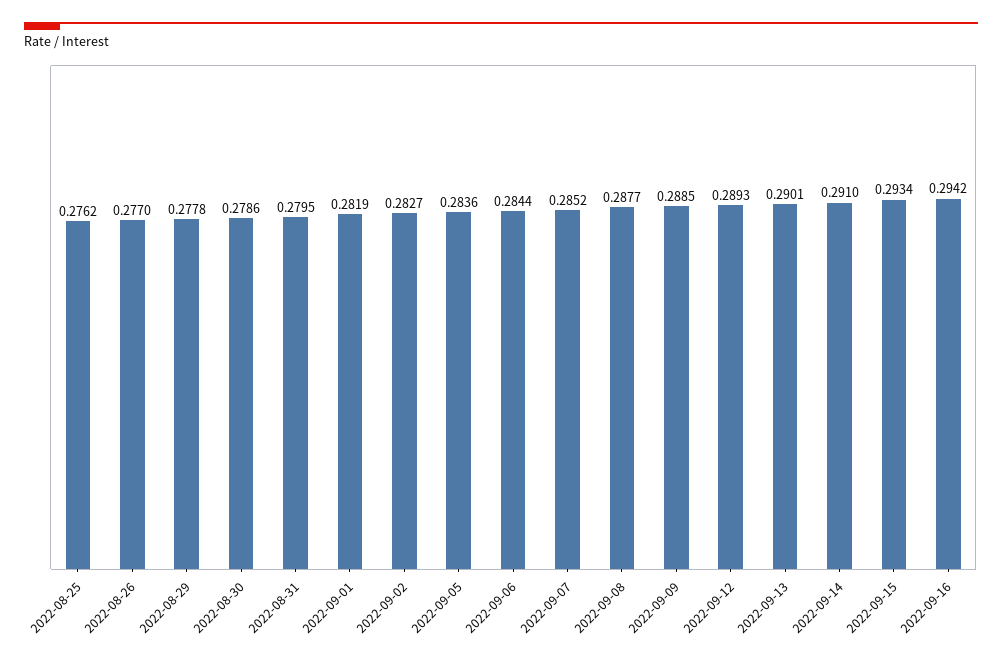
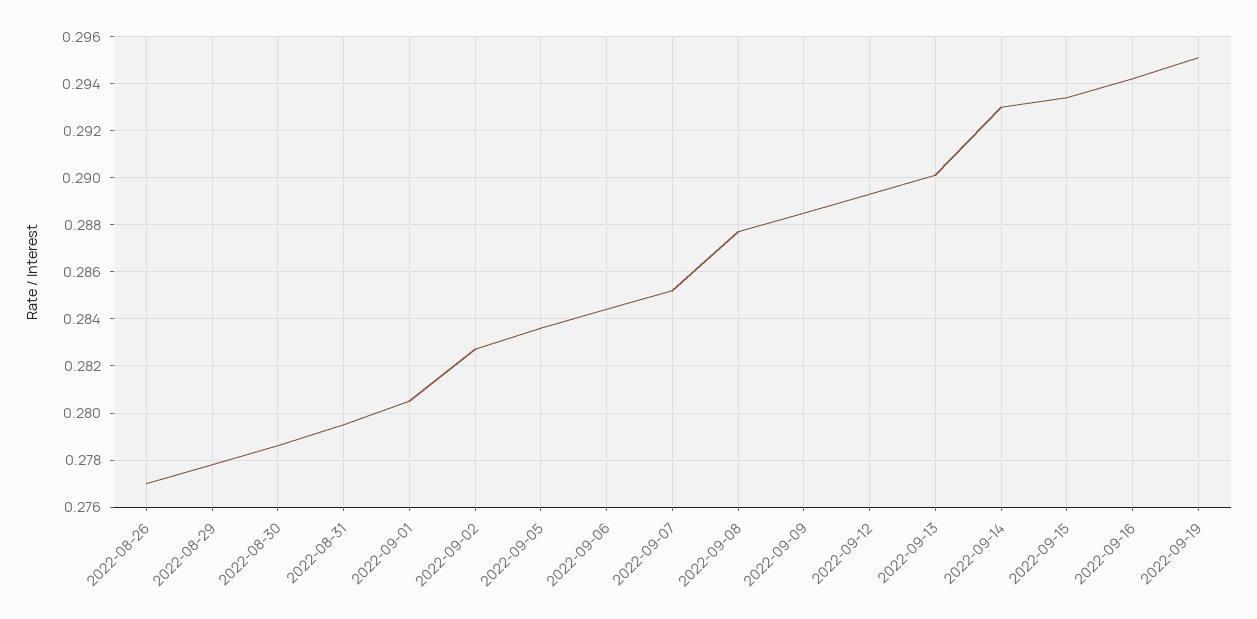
2022-08-25: 0.2762 -> none
2022-09-01: 0.2819 -> 0.2805
2022-09-14: 0.291 -> 0.293
2022-09-19: none -> 0.295

